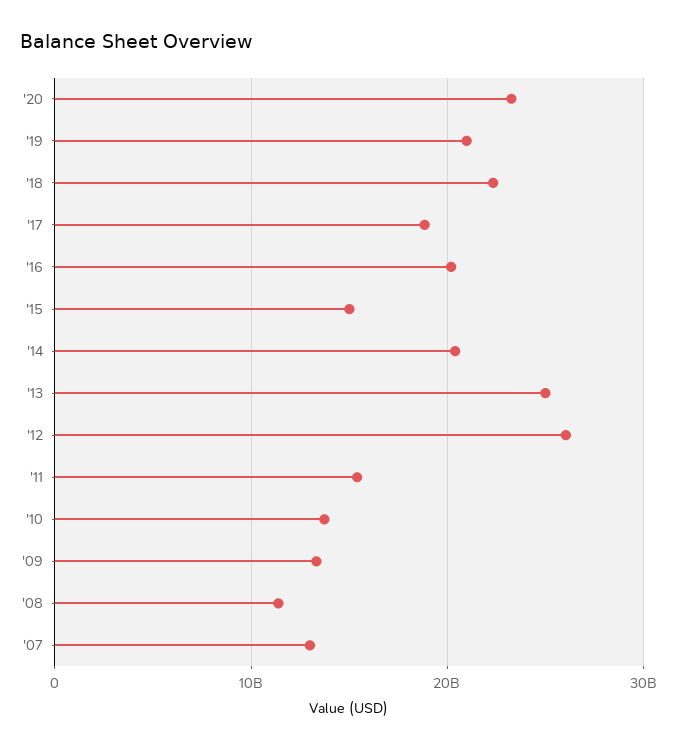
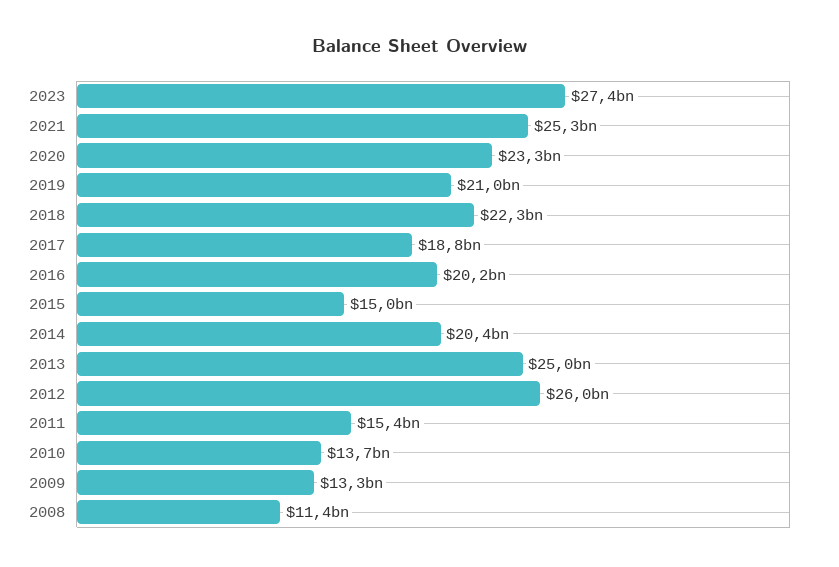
'07: 13000000000 -> none
2023: none -> 27400000000
2021: none -> 25300000000

